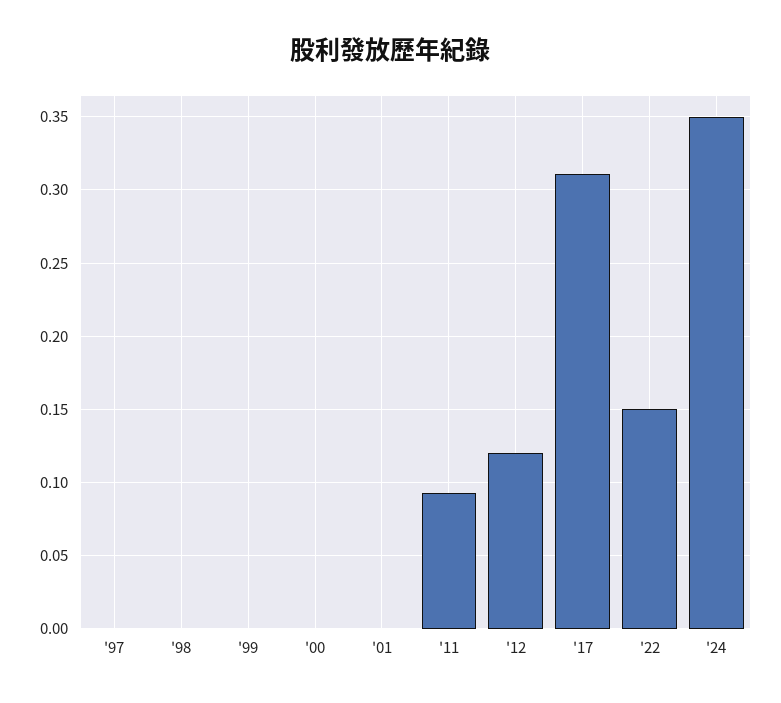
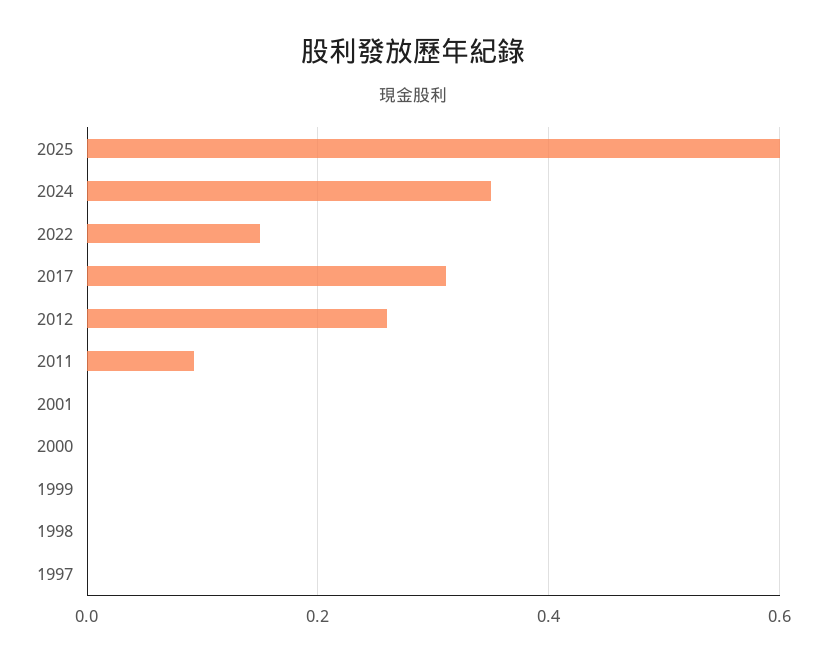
'12: 0.12 -> 0.26
2025: none -> 0.6

